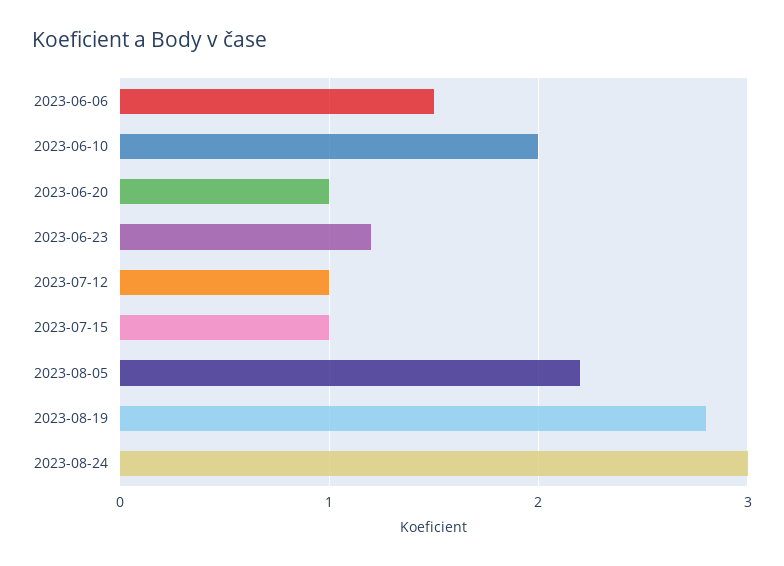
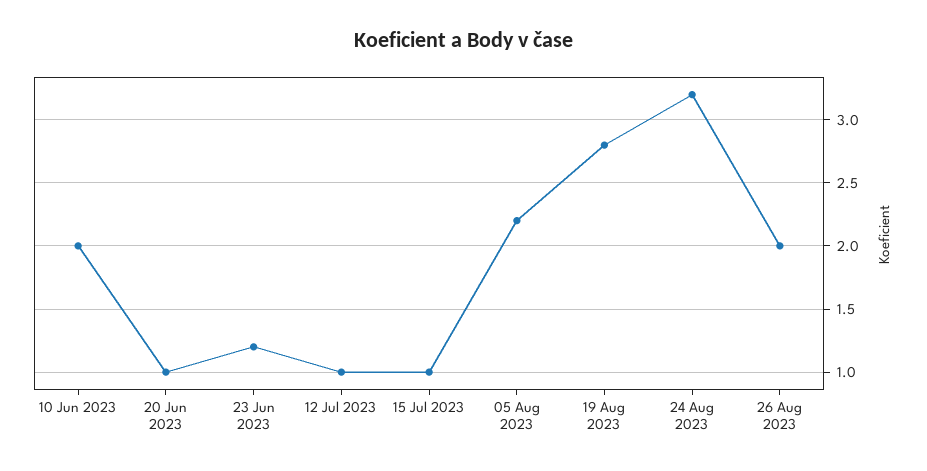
2023-06-06: 1.5 -> none
2023-08-24: 3 -> 3.2
26 Aug 2023: none -> 2

